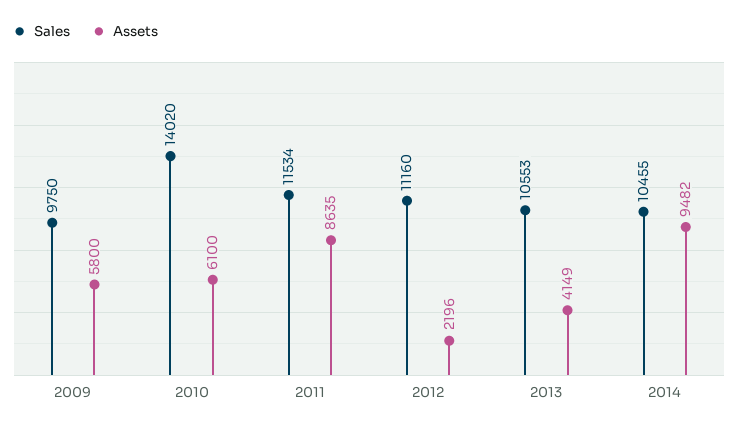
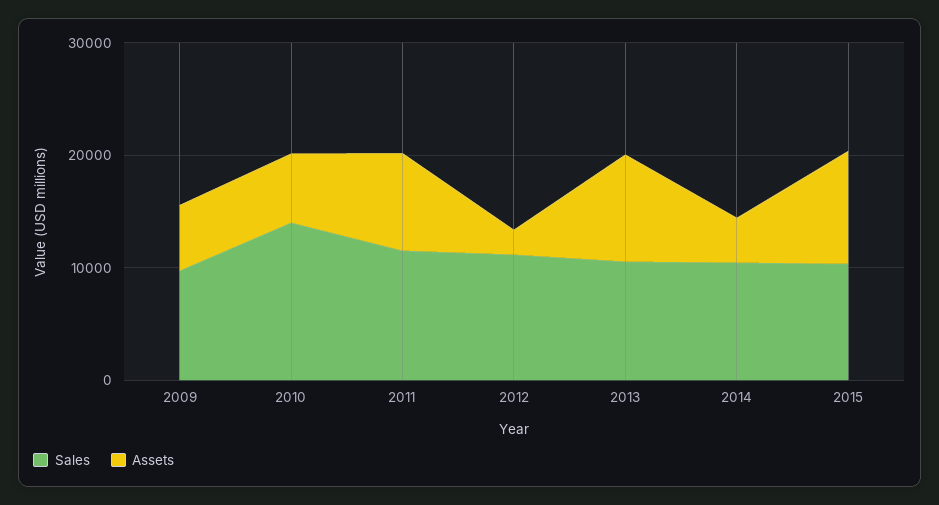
Assets, 2013: 4149 -> 10000
Assets, 2014: 9482 -> 4000
Sales, 2015: none -> 10000
Assets, 2015: none -> 10000

